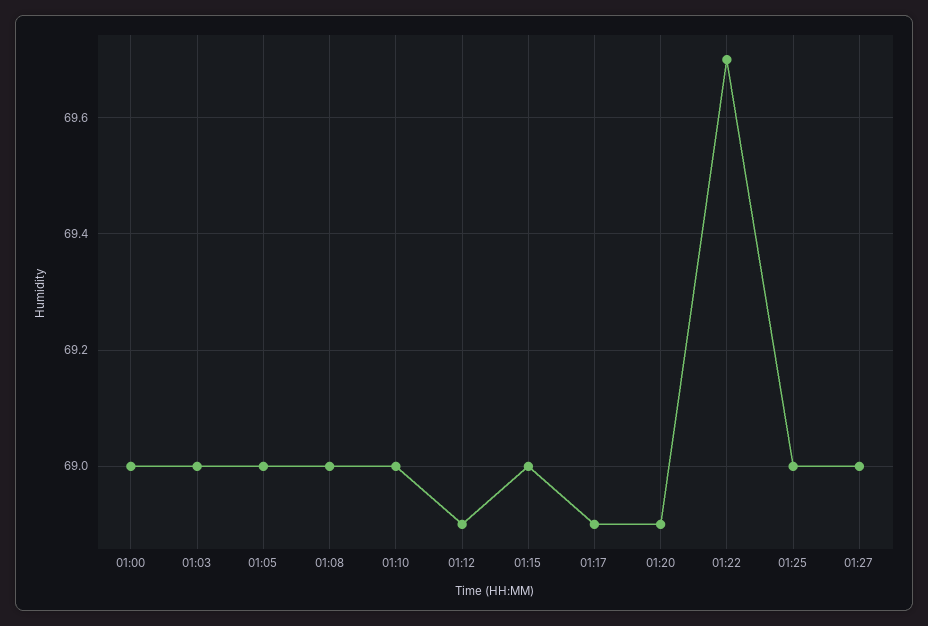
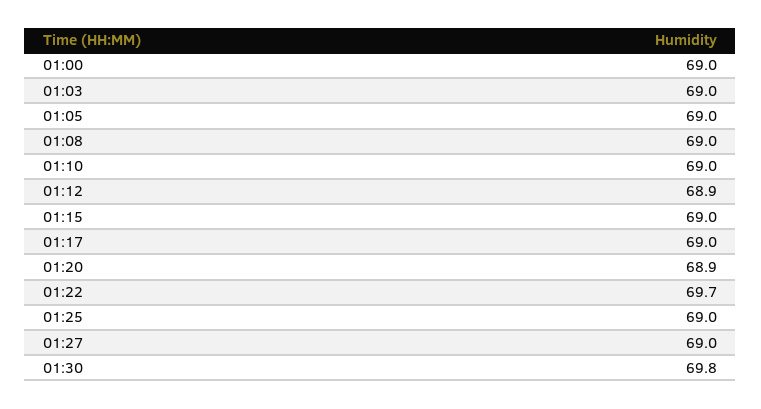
01:17: 68.9 -> 69
01:30: none -> 69.8

